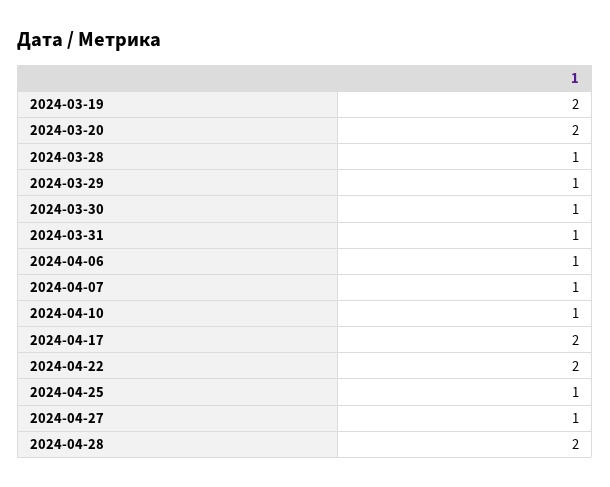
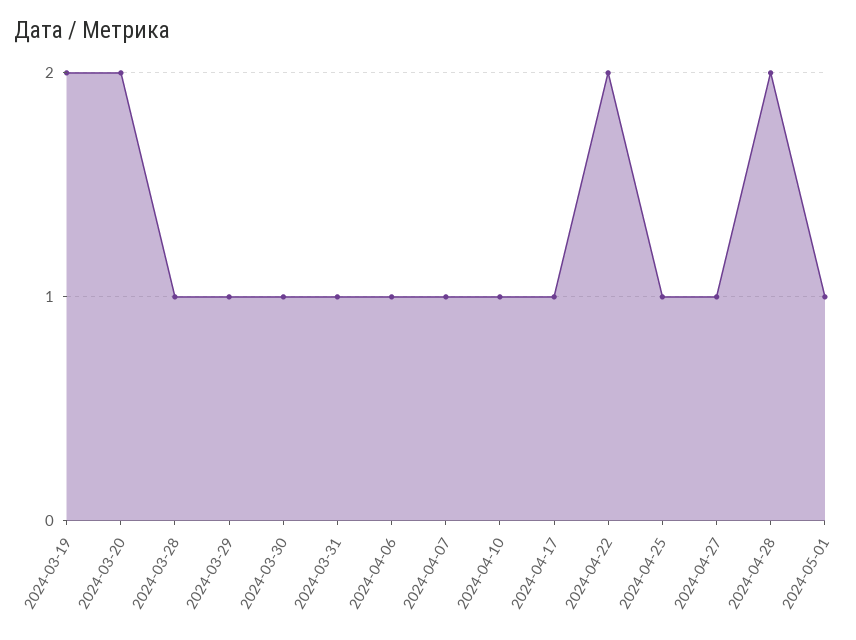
2024-04-17: 2 -> 1
2024-05-01: none -> 1

